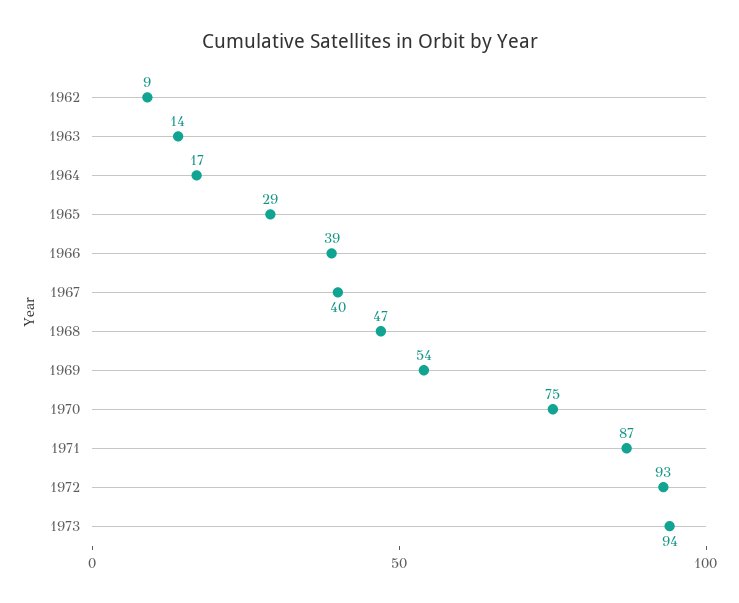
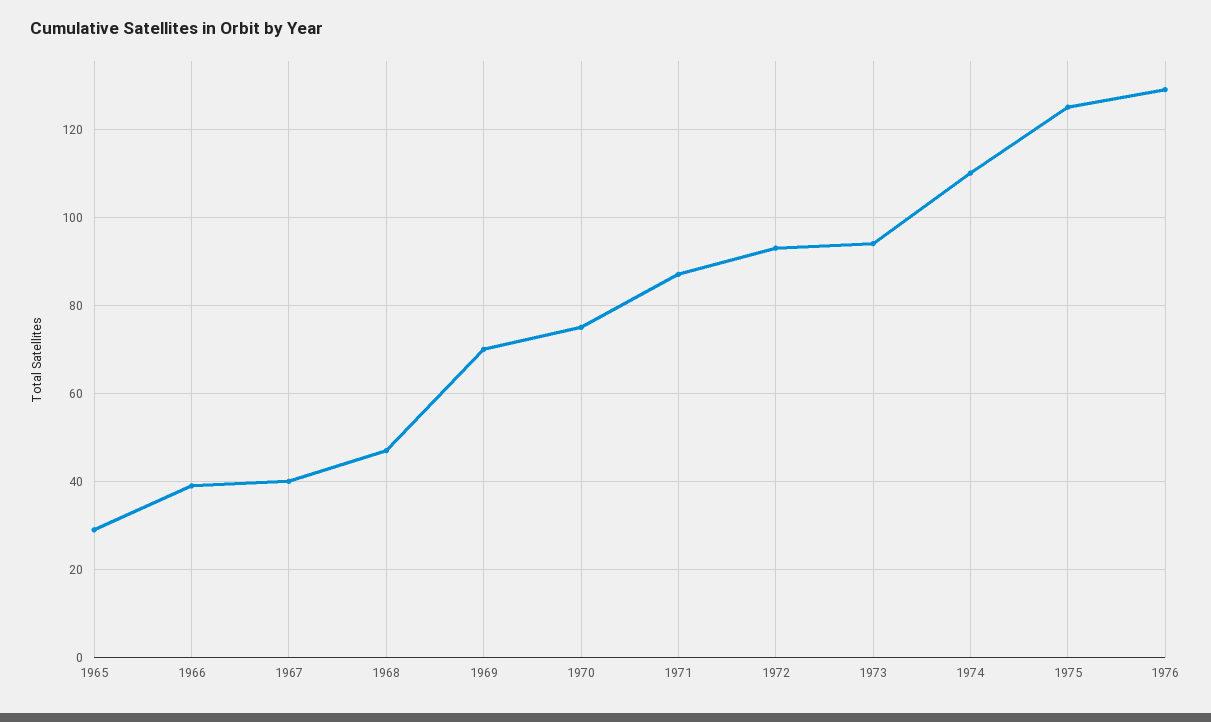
1962: 9 -> none
1963: 14 -> none
1964: 17 -> none
1969: 54 -> 70
1974: none -> 110
1975: none -> 125
1976: none -> 130

